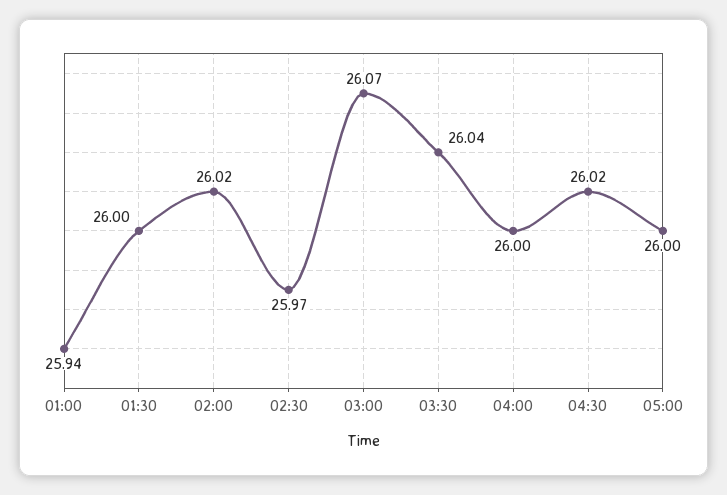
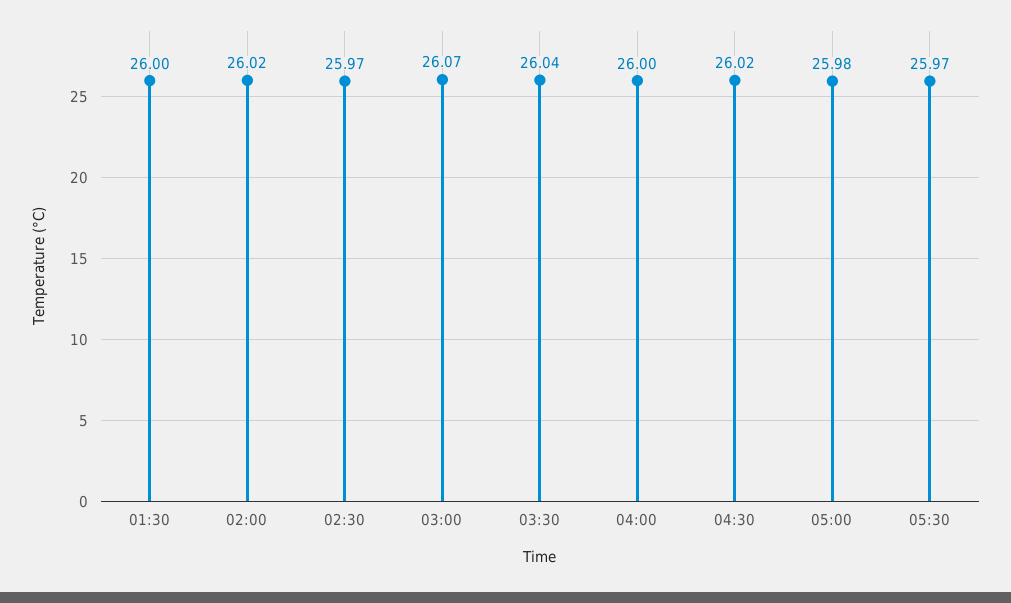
01:00: 25.94 -> none
05:00: 26 -> 25.98
05:30: none -> 25.97

